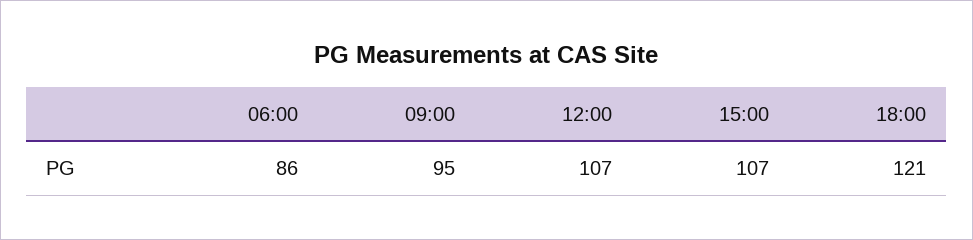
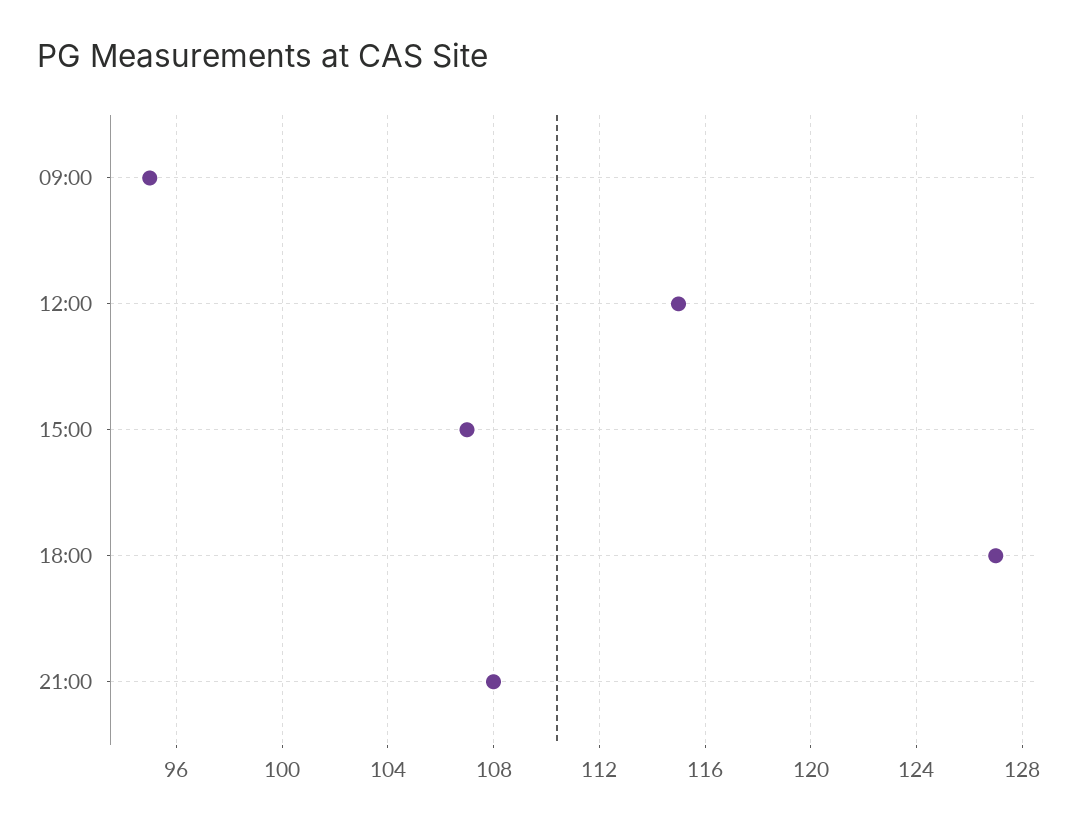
06:00: 86 -> none
12:00: 107 -> 115
18:00: 121 -> 127
21:00: none -> 108

